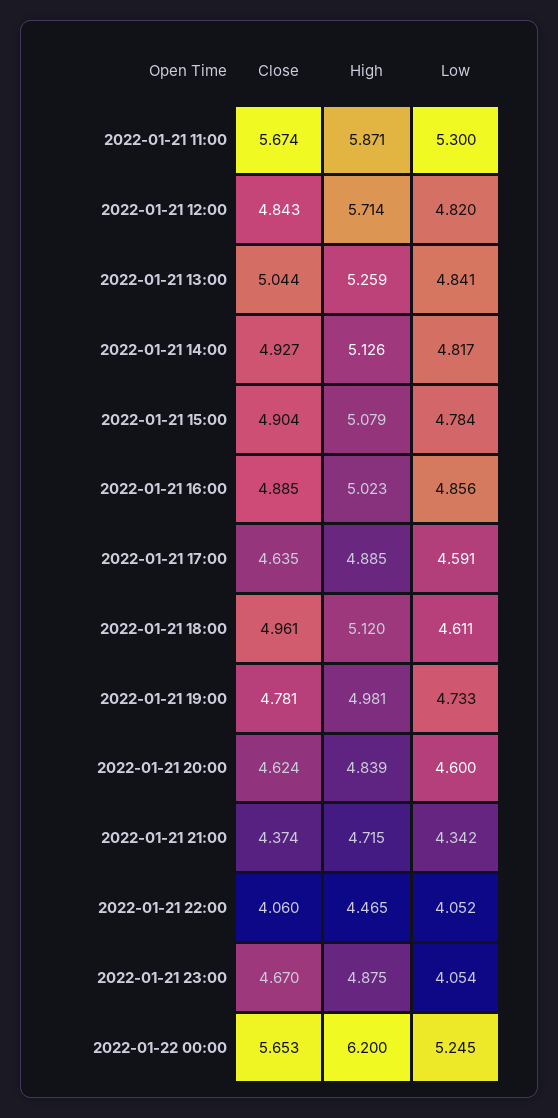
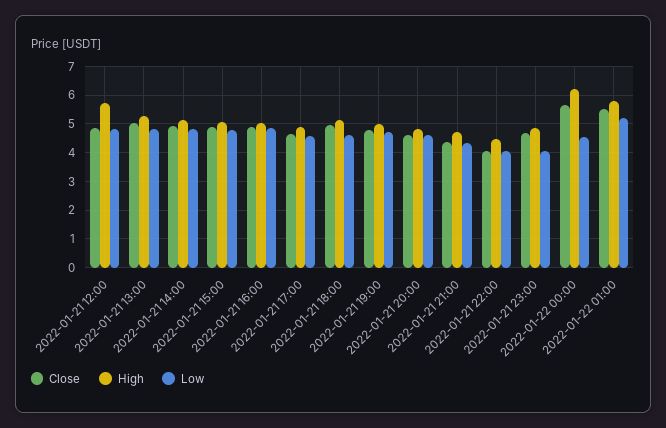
Close, 2022-01-21 11:00: 5.674 -> none
High, 2022-01-21 11:00: 5.871 -> none
Low, 2022-01-21 11:00: 5.3 -> none
Low, 2022-01-22 00:00: 5.245 -> 4.5
Close, 2022-01-22 01:00: none -> 5.5
High, 2022-01-22 01:00: none -> 5.75
Low, 2022-01-22 01:00: none -> 5.25

